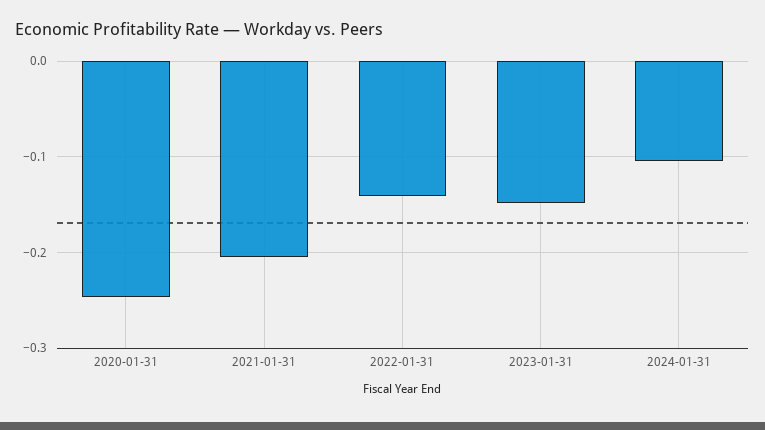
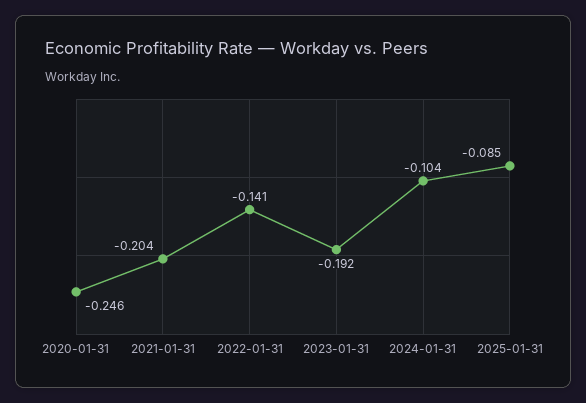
2023-01-31: -0.15 -> -0.192
2025-01-31: none -> -0.085

